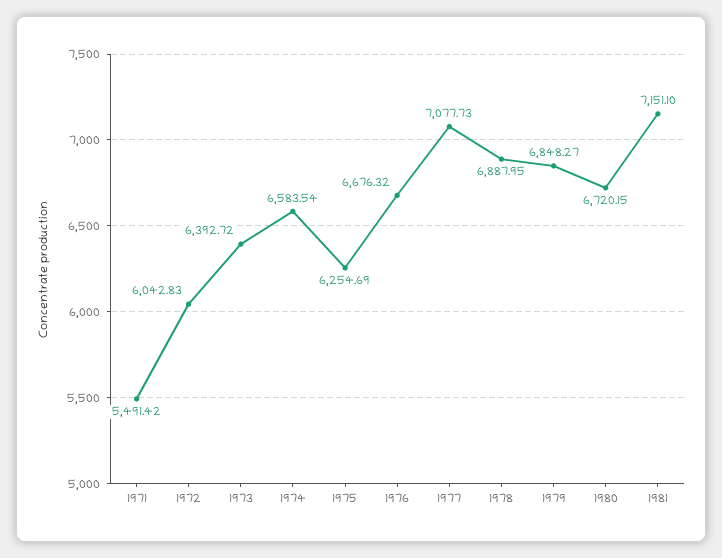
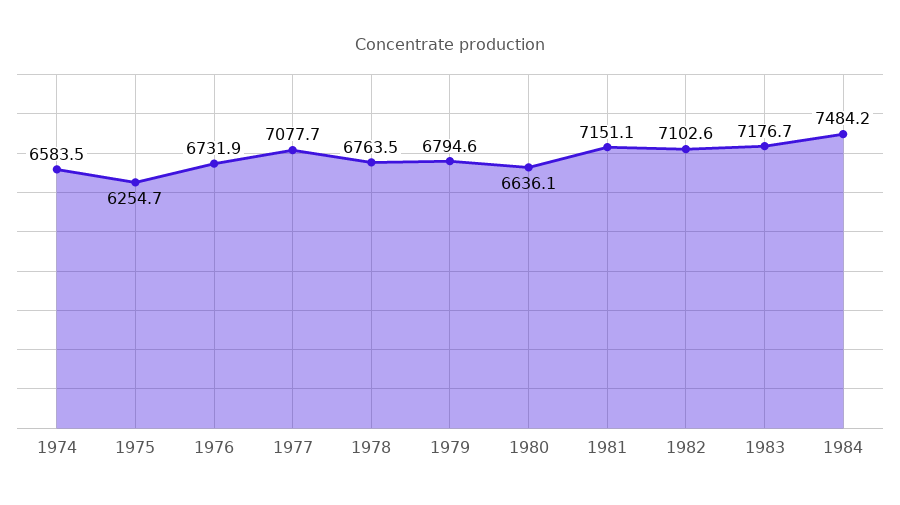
1971: 5491.42 -> none
1972: 6042.83 -> none
1973: 6392.72 -> none
1976: 6676.32 -> 6731.9
1978: 6887.95 -> 6763.5
1979: 6848.27 -> 6794.6
1980: 6720.15 -> 6636.1
1982: none -> 7102.6
1983: none -> 7176.7
1984: none -> 7484.2

